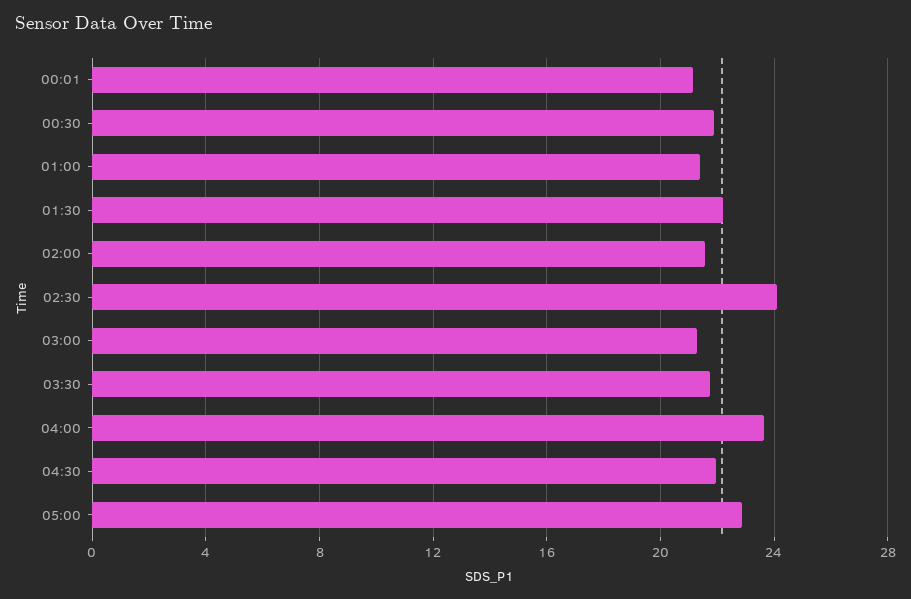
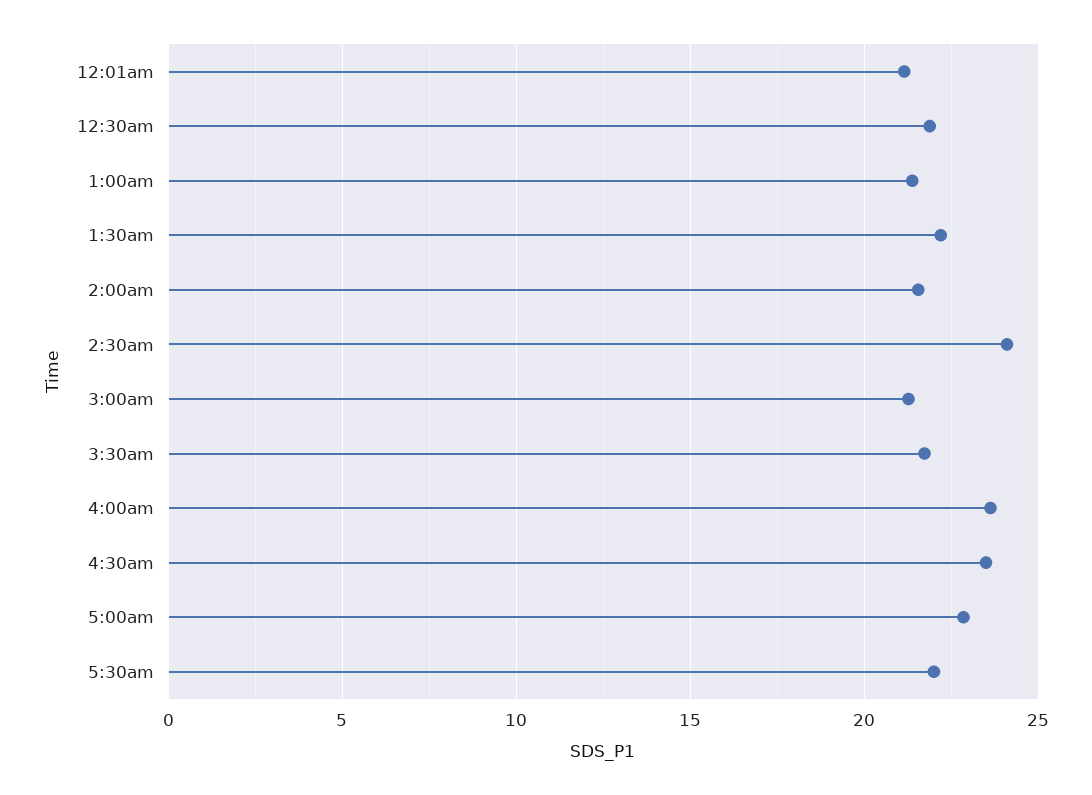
04:30: 22 -> 23.5
5:30am: none -> 22

